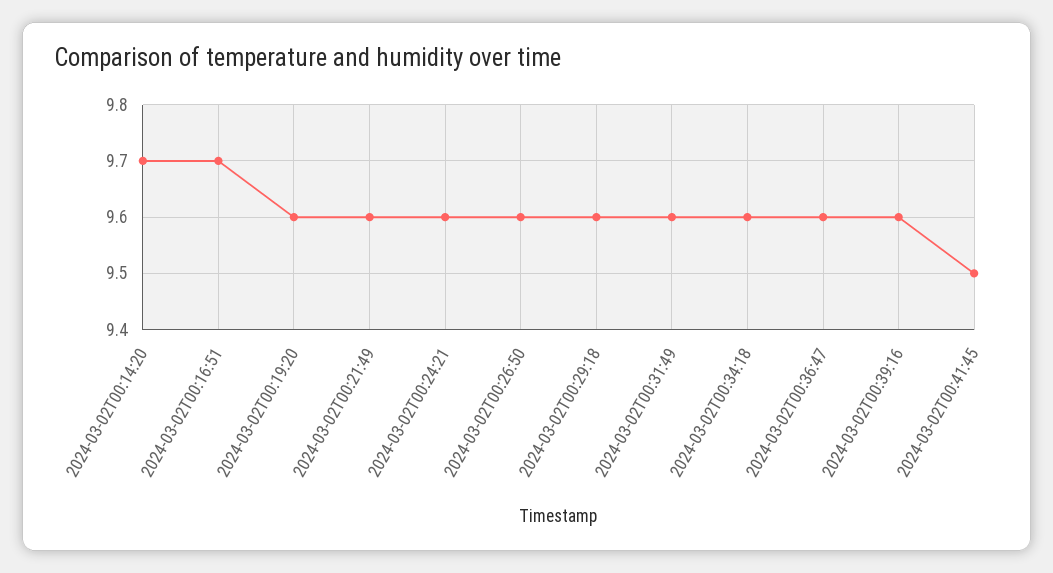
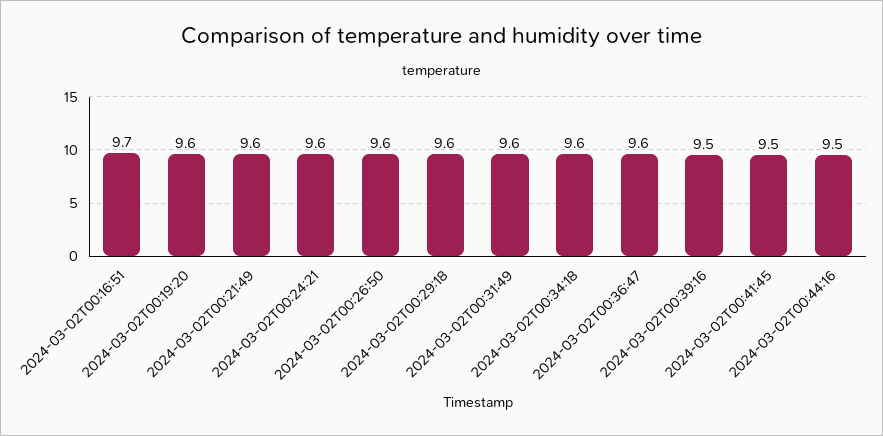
2024-03-02T00:14:20: 9.7 -> none
2024-03-02T00:39:16: 9.6 -> 9.5
2024-03-02T00:44:16: none -> 9.5

